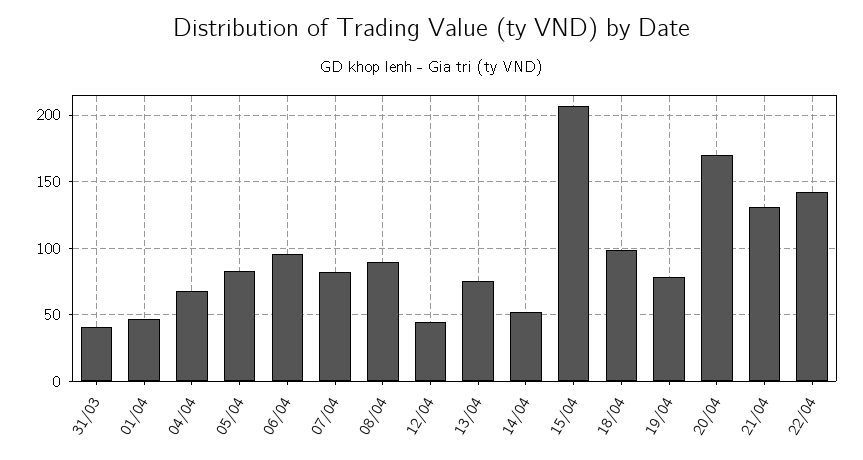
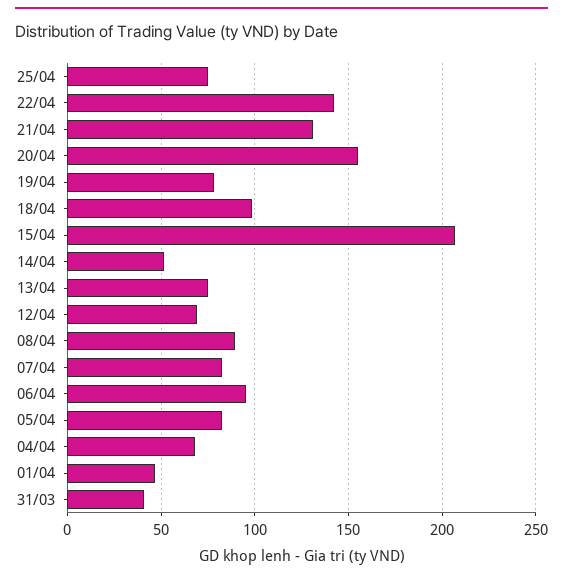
12/04: 45 -> 70
20/04: 170 -> 155
25/04: none -> 75

